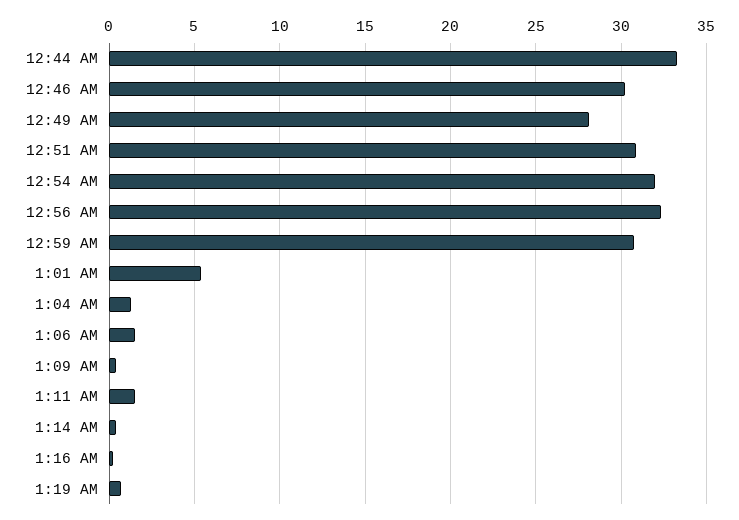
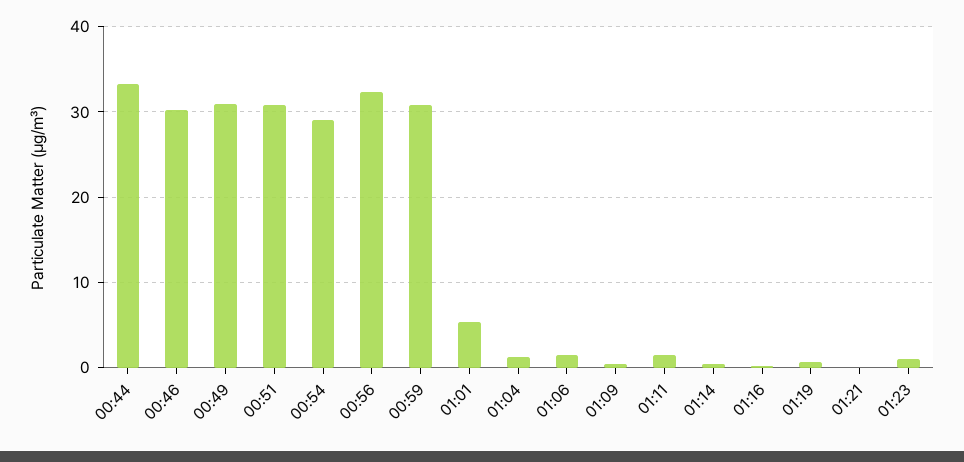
12:49 AM: 28 -> 31
12:54 AM: 32 -> 29
01:21: none -> 0
01:23: none -> 1

